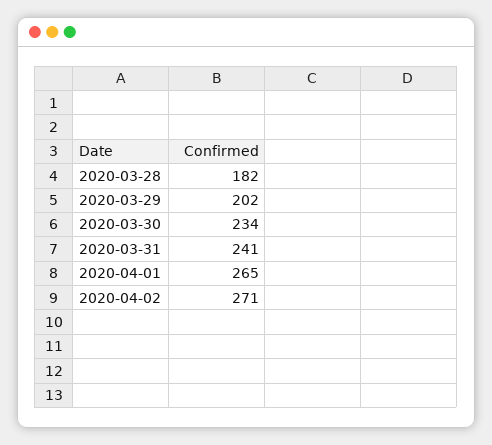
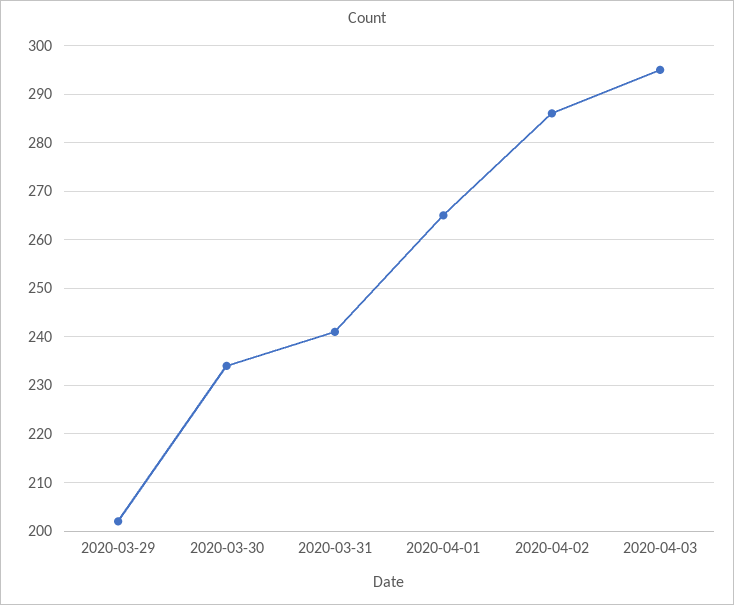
2020-03-28: 182 -> none
2020-04-02: 271 -> 285
2020-04-03: none -> 295

